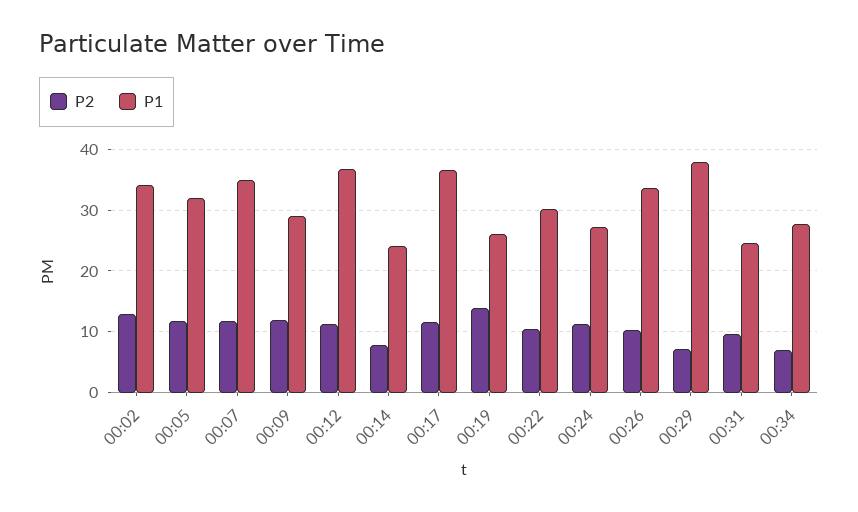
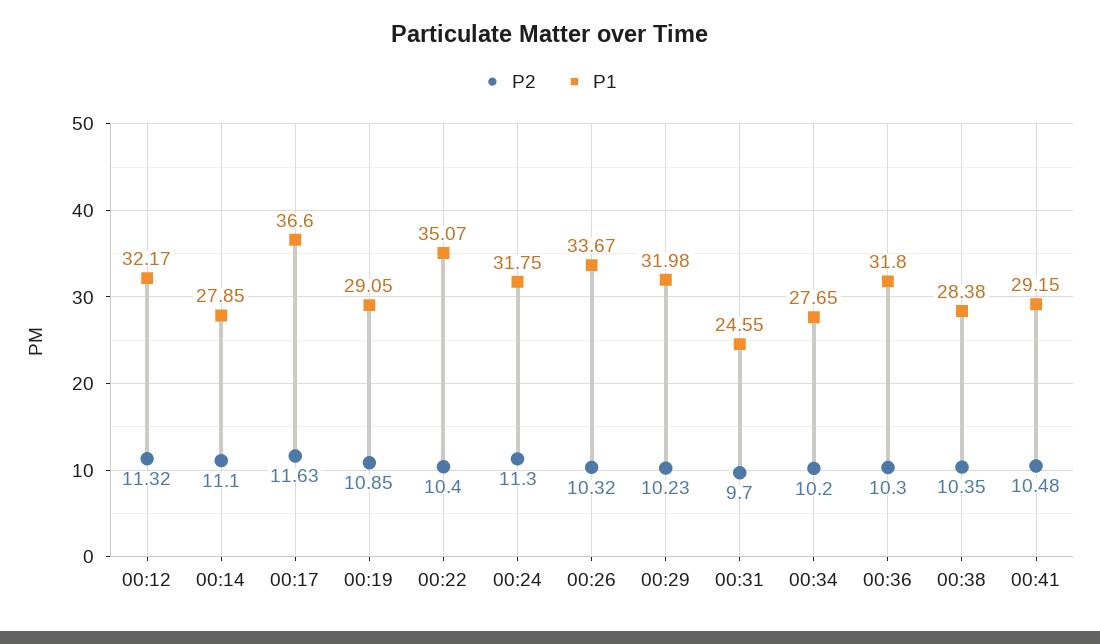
P2, 00:02: 13 -> none
P1, 00:02: 34 -> none
P2, 00:05: 12 -> none
P1, 00:05: 32 -> none
P2, 00:07: 12 -> none
P1, 00:07: 35 -> none
P2, 00:09: 12 -> none
P1, 00:09: 29 -> none
P1, 00:12: 37 -> 32.17
P2, 00:14: 8 -> 11.1
P1, 00:14: 24 -> 27.85
P2, 00:19: 14 -> 10.85
P1, 00:19: 26 -> 29.05
P1, 00:22: 30 -> 35.07
P1, 00:24: 27 -> 31.75
P2, 00:29: 7 -> 10.23
P1, 00:29: 38 -> 31.98
P2, 00:34: 7 -> 10.2
P2, 00:36: none -> 10.3
P1, 00:36: none -> 31.8
P2, 00:38: none -> 10.35
P1, 00:38: none -> 28.38
P2, 00:41: none -> 10.48
P1, 00:41: none -> 29.15

